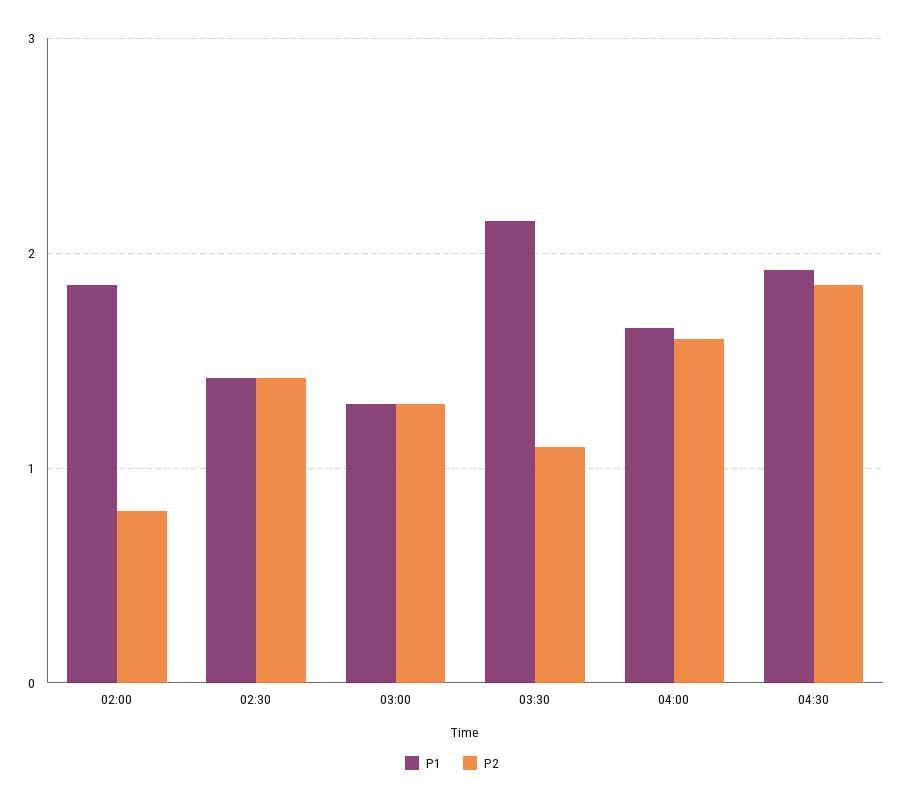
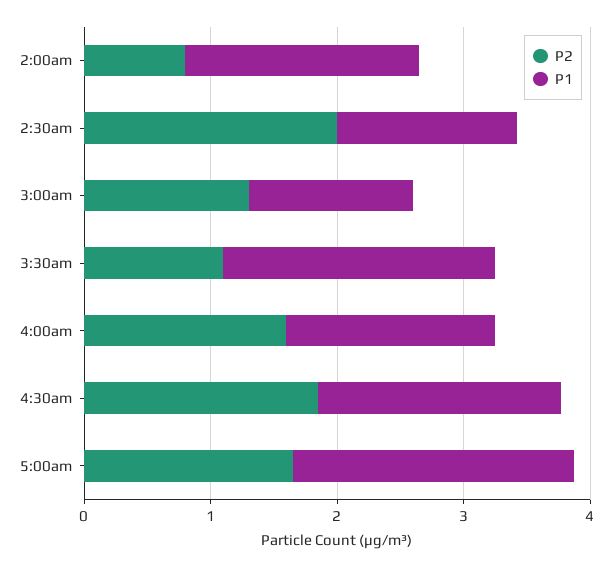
P2, 02:30: 1.4 -> 2
P2, 5:00am: none -> 1.6
P1, 5:00am: none -> 2.2

